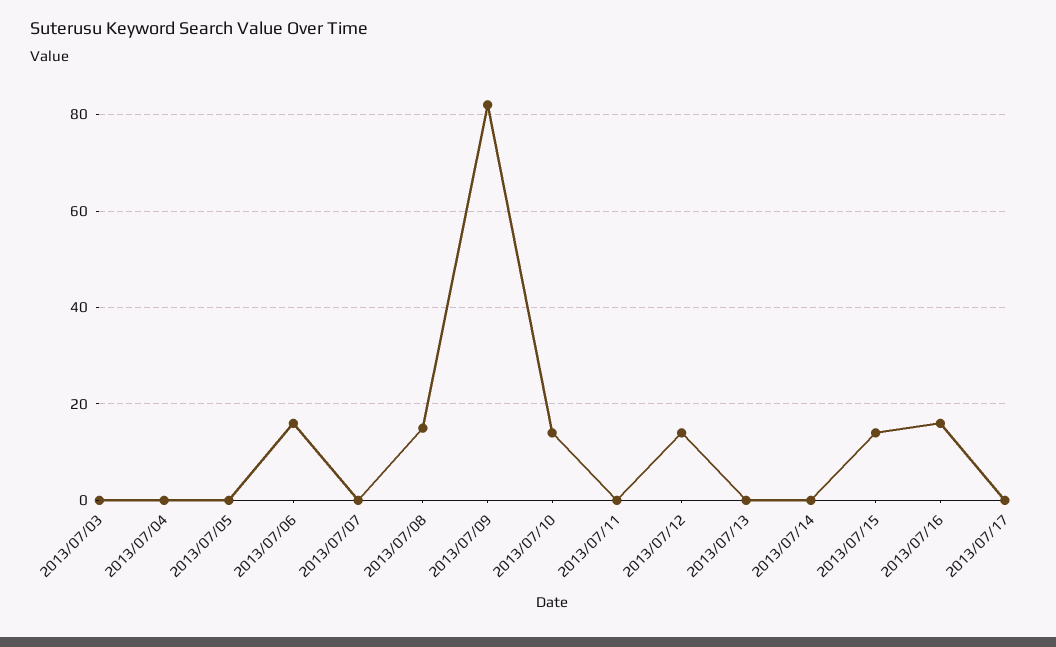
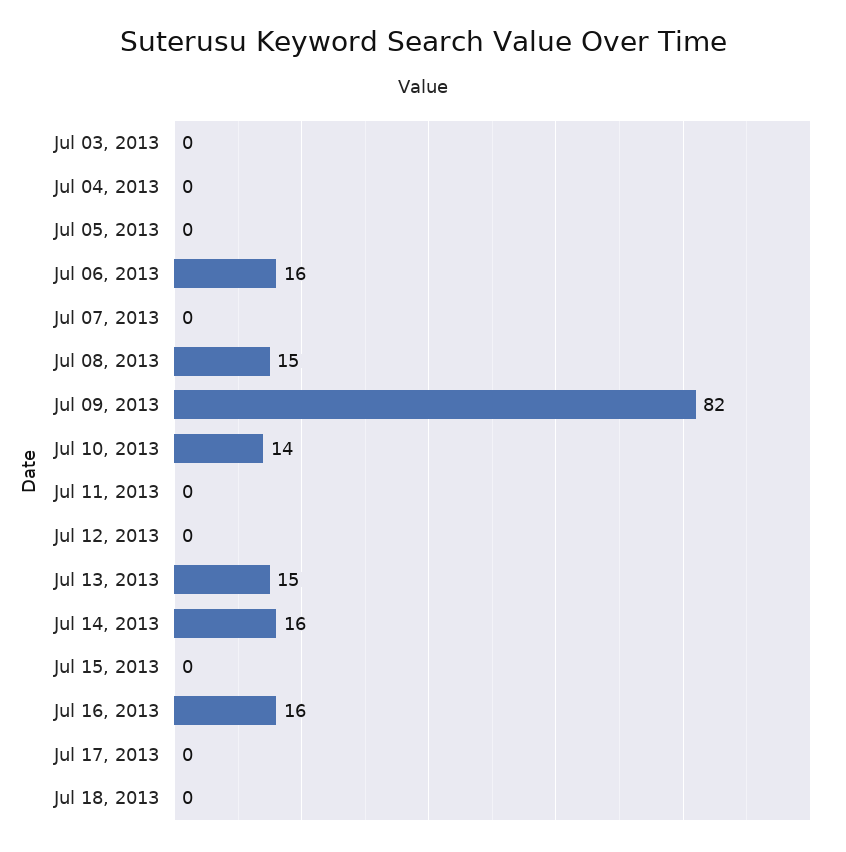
2013/07/12: 15 -> 0
2013/07/13: 0 -> 15
2013/07/14: 0 -> 16
2013/07/15: 15 -> 0
Jul 18, 2013: none -> 0

